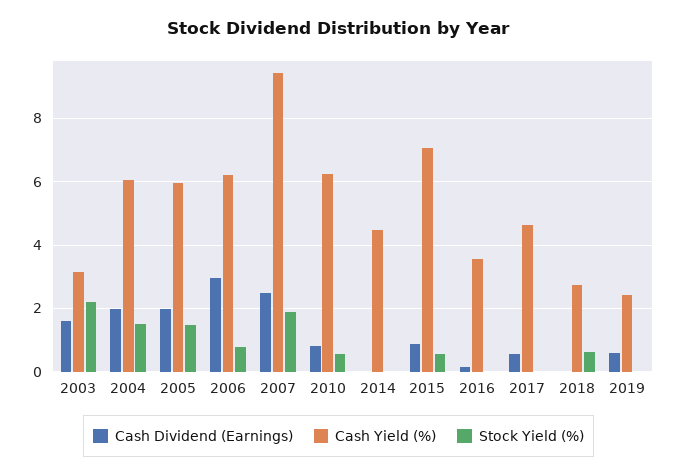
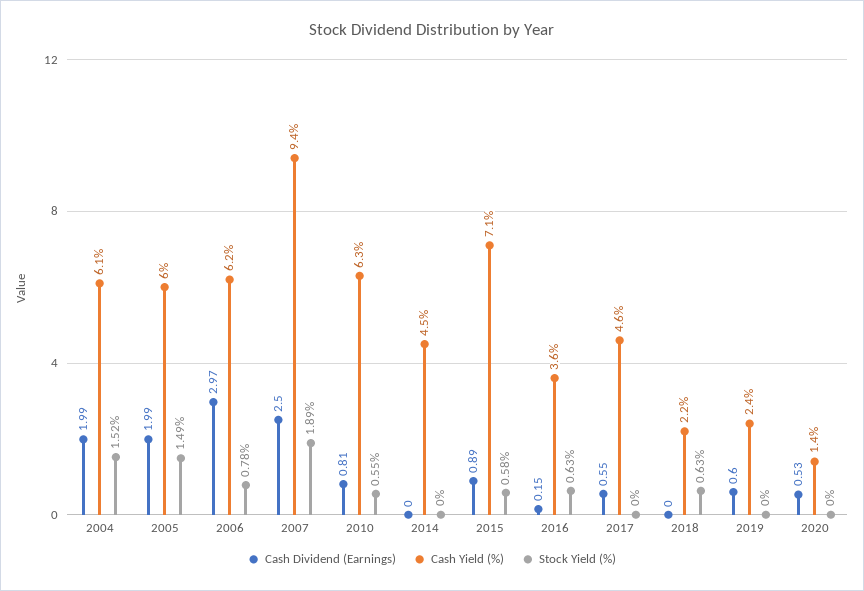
Cash Dividend (Earnings), 2003: 1.6 -> none
Cash Yield (%), 2003: 3.2 -> none
Stock Yield (%), 2003: 2.2 -> none
Stock Yield (%), 2016: 0 -> 0.63
Cash Yield (%), 2018: 2.8 -> 2.2
Cash Dividend (Earnings), 2020: none -> 0.53
Cash Yield (%), 2020: none -> 1.4
Stock Yield (%), 2020: none -> 0

